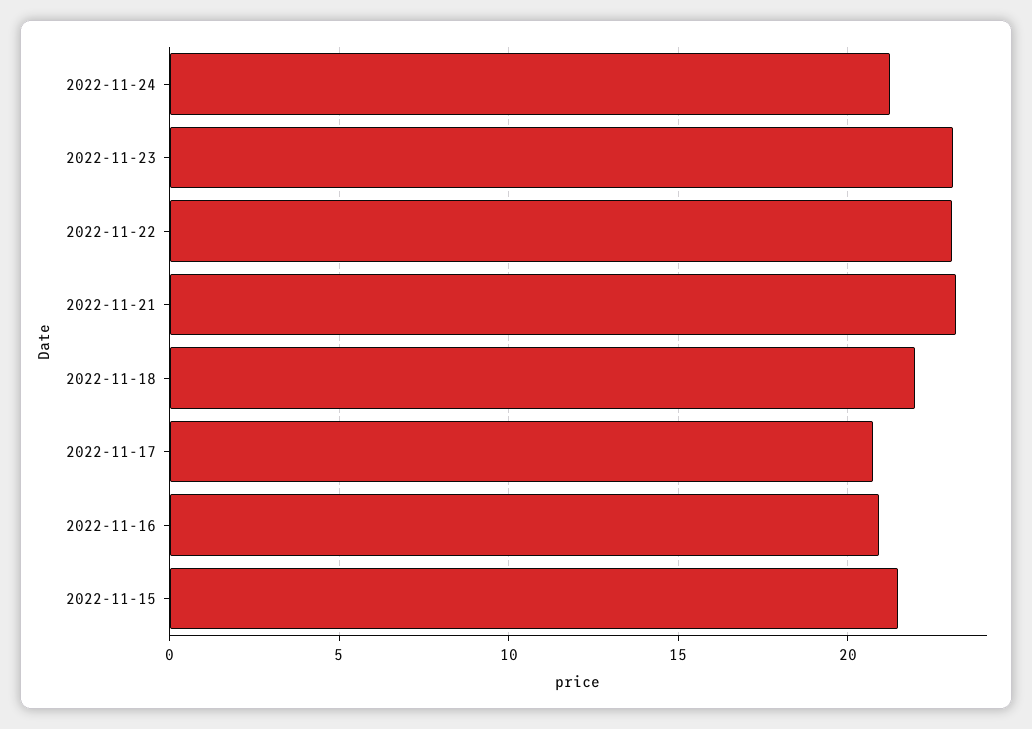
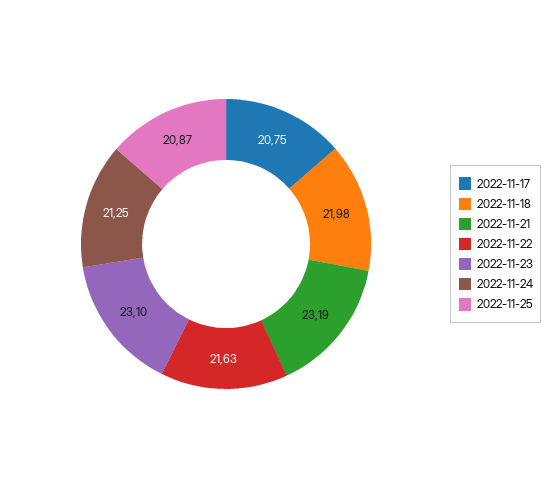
2022-11-22: 23 -> 21.63
2022-11-16: 21 -> none
2022-11-15: 21.5 -> none
2022-11-25: none -> 20.87

